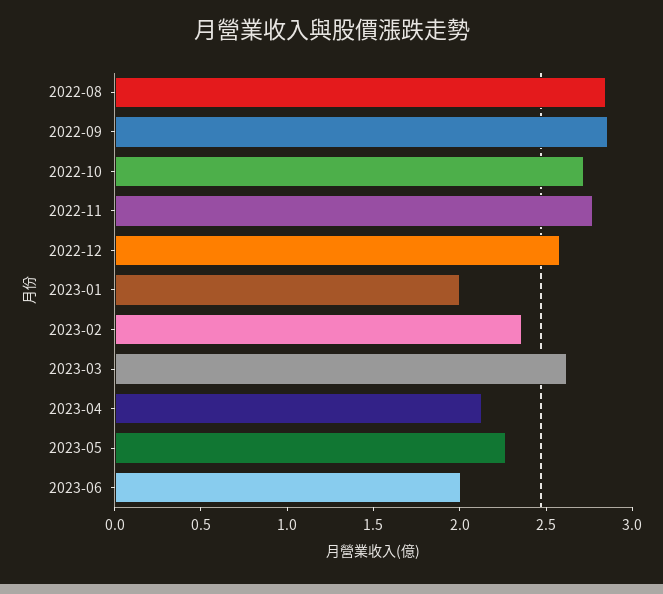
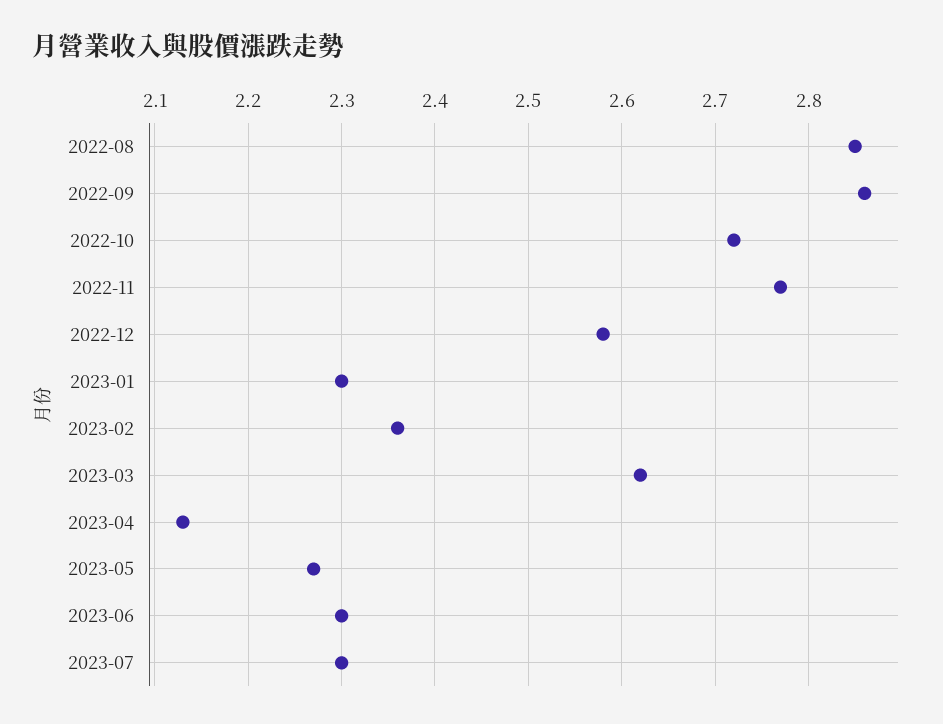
2023-01: 2 -> 2.3
2023-06: 2 -> 2.3
2023-07: none -> 2.3

